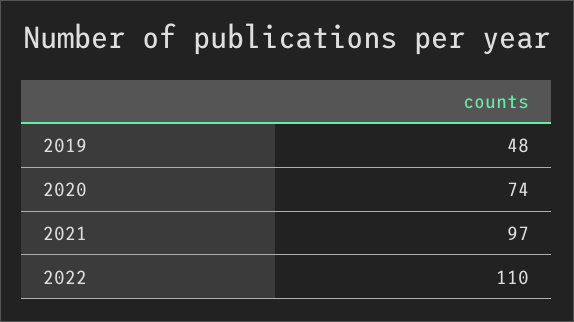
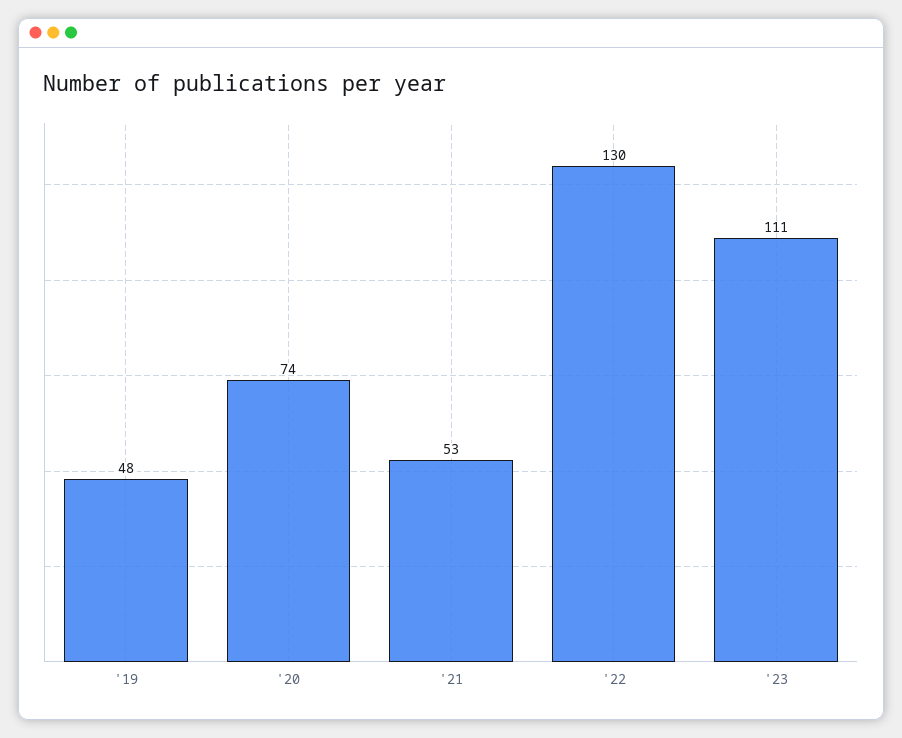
2021: 97 -> 53
2022: 110 -> 130
'23: none -> 111

